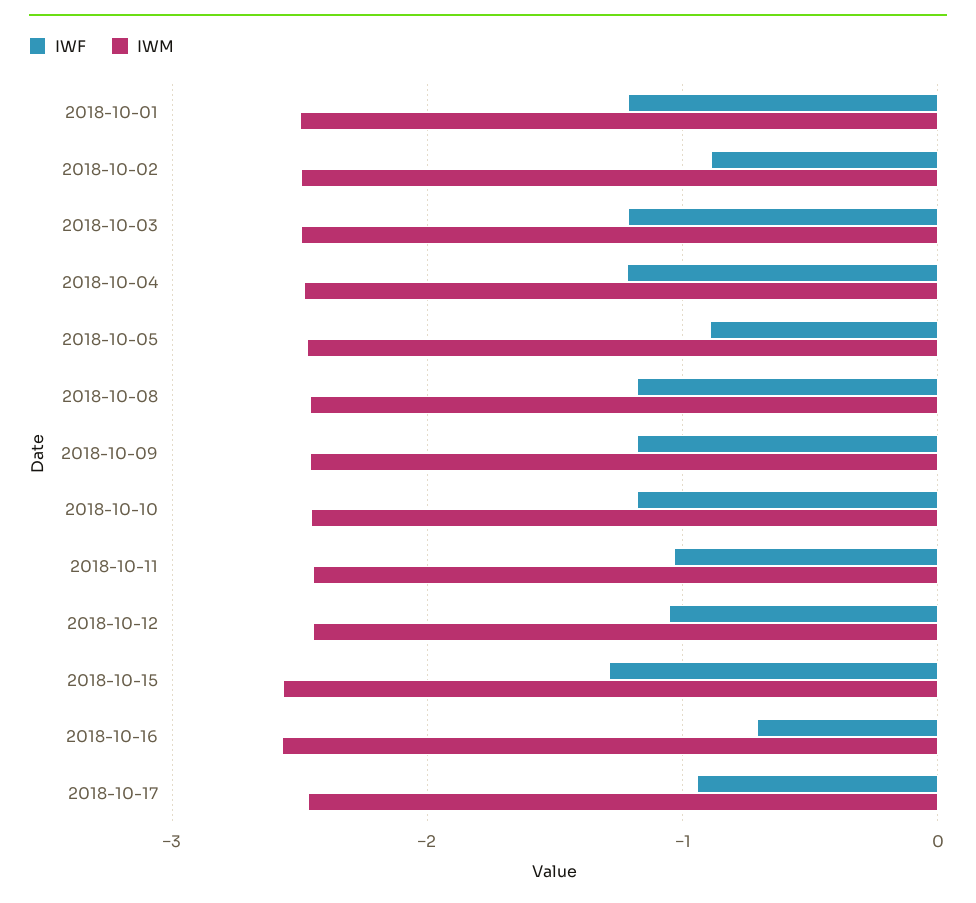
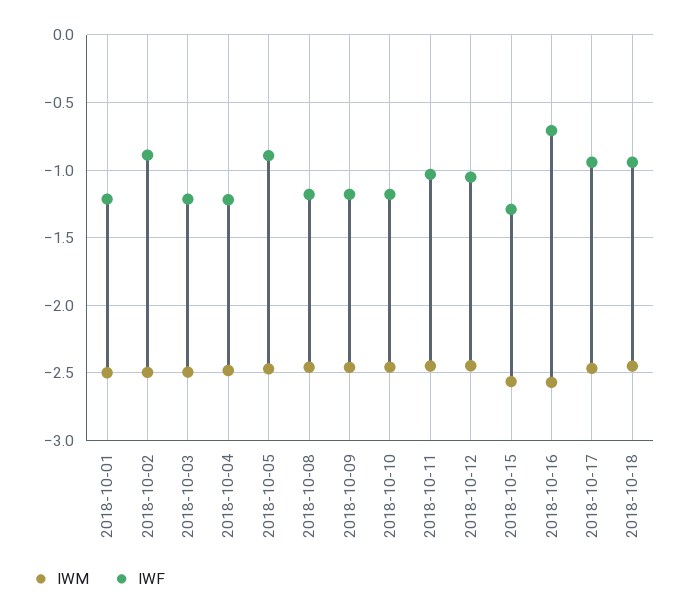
IWM, 2018-10-18: none -> -2.45
IWF, 2018-10-18: none -> -0.95

